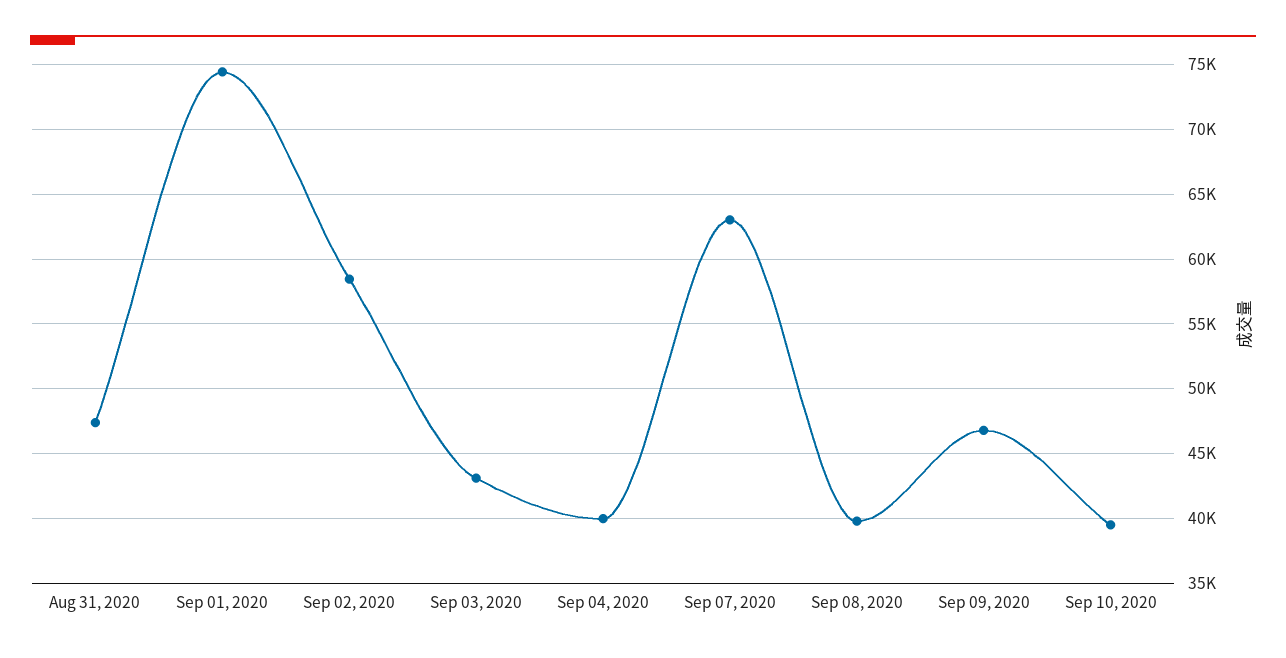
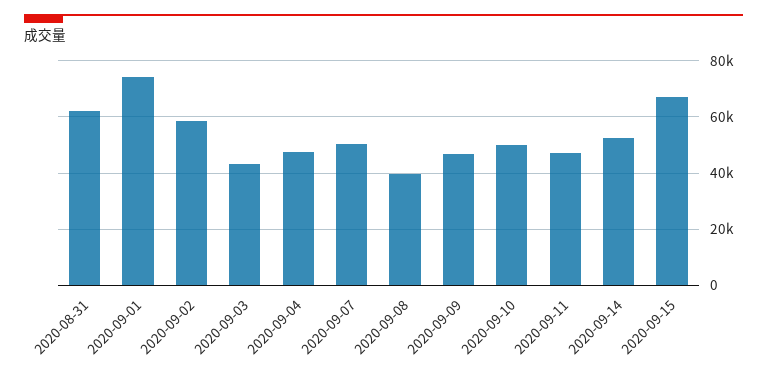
Aug 31, 2020: 47500 -> 62500
Sep 04, 2020: 40000 -> 47500
Sep 07, 2020: 63000 -> 50000
Sep 10, 2020: 39500 -> 50000
2020-09-11: none -> 47500
2020-09-14: none -> 52500
2020-09-15: none -> 67500

